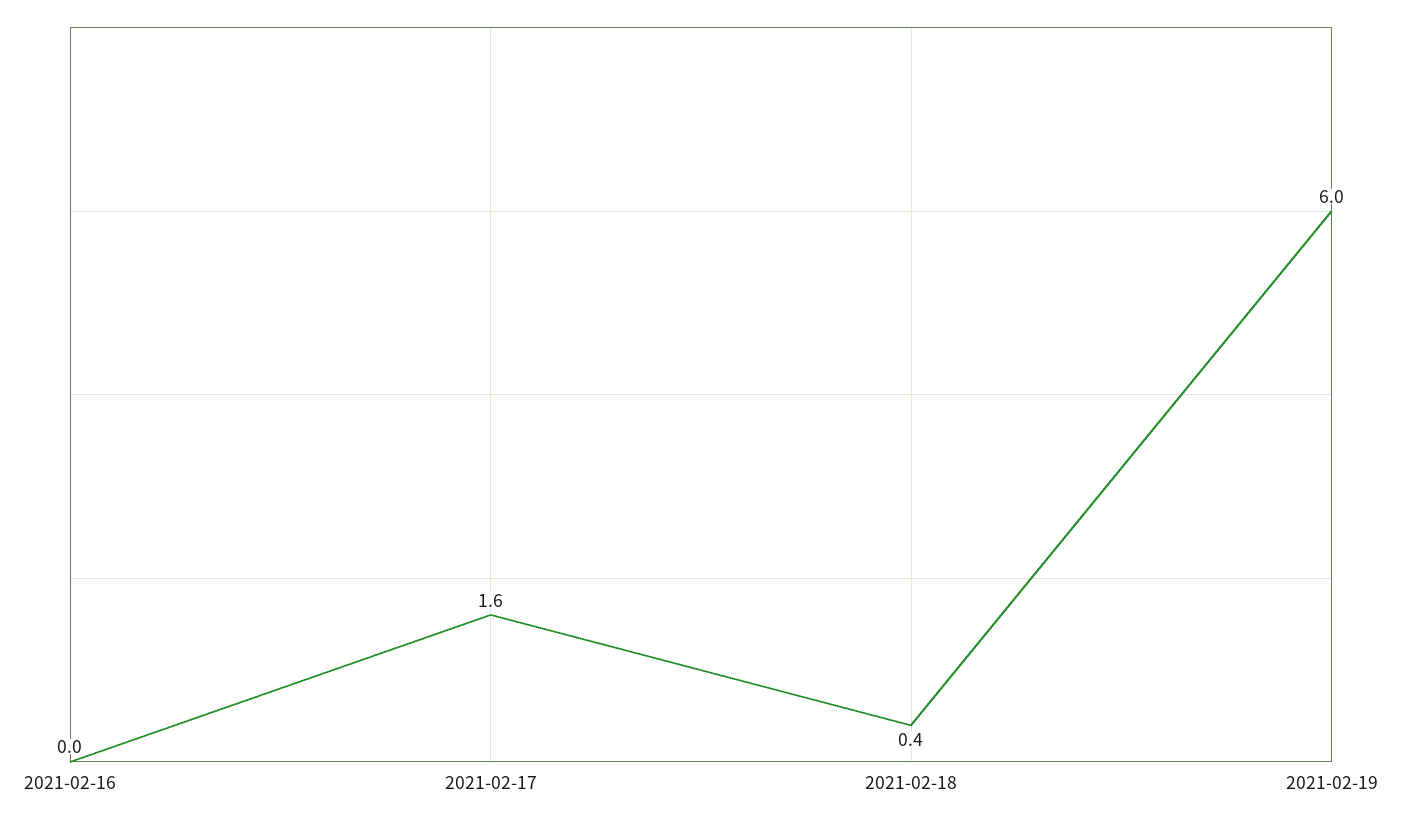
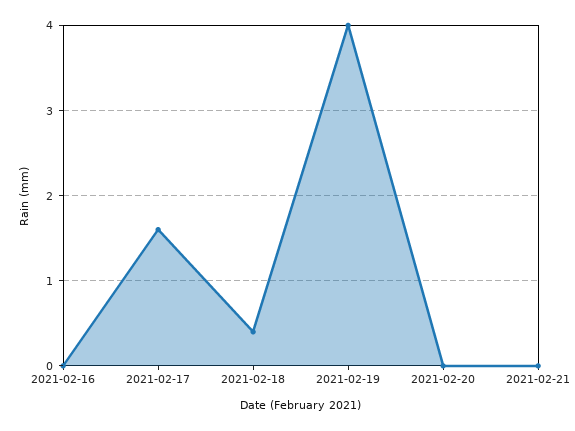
2021-02-19: 6 -> 4
2021-02-20: none -> 0
2021-02-21: none -> 0

